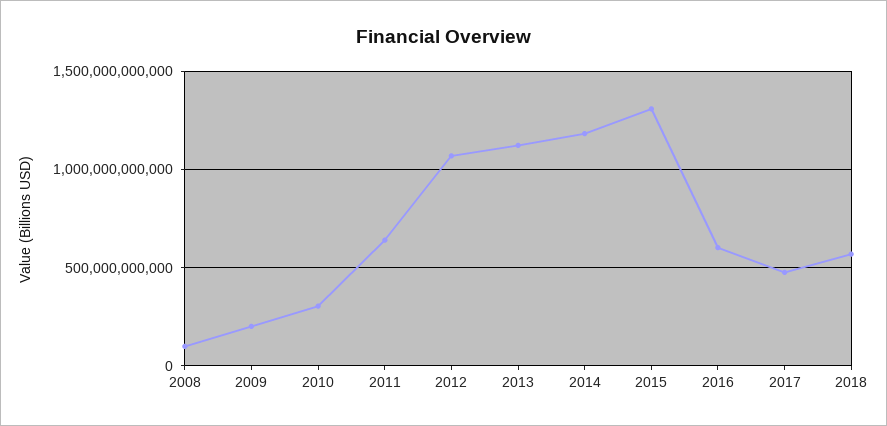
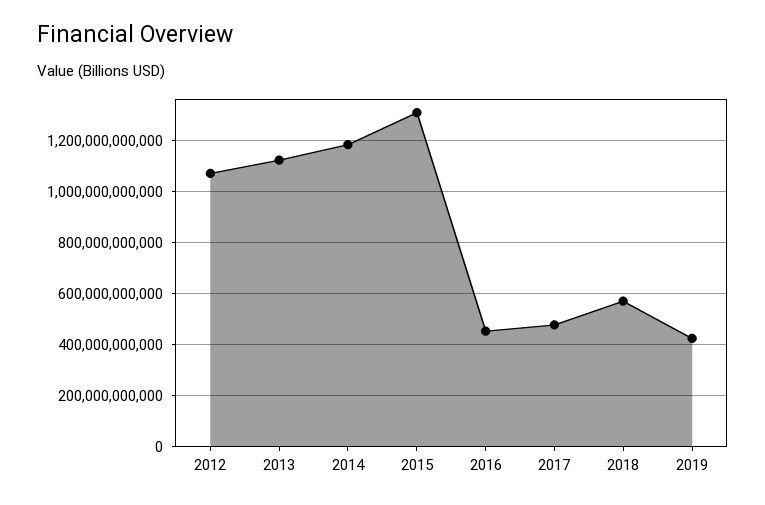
2008: 100000000000 -> none
2009: 200000000000 -> none
2010: 300000000000 -> none
2011: 650000000000 -> none
2016: 600000000000 -> 450000000000
2019: none -> 425000000000

